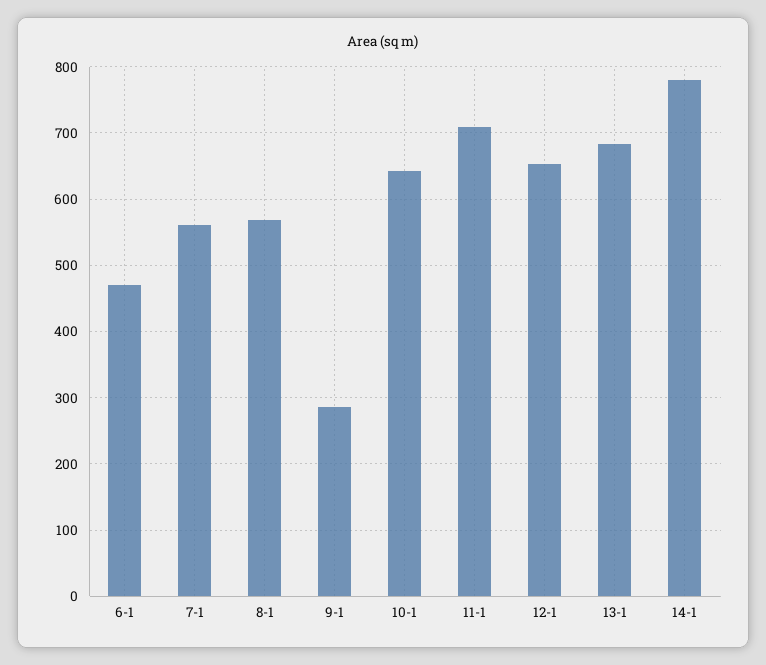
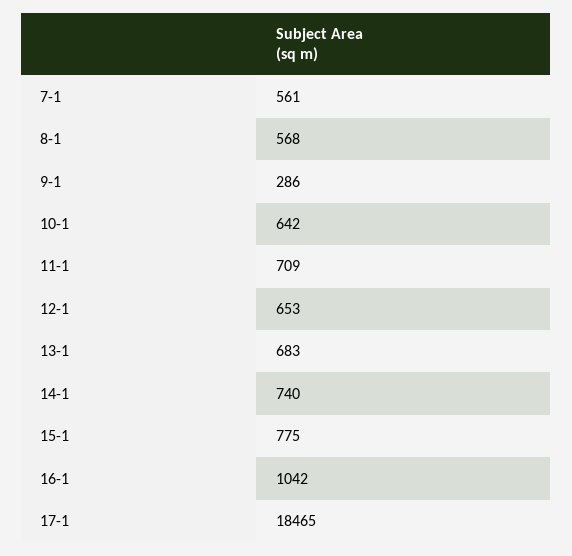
6-1: 470 -> none
14-1: 780 -> 740
15-1: none -> 775
16-1: none -> 1042
17-1: none -> 18465

